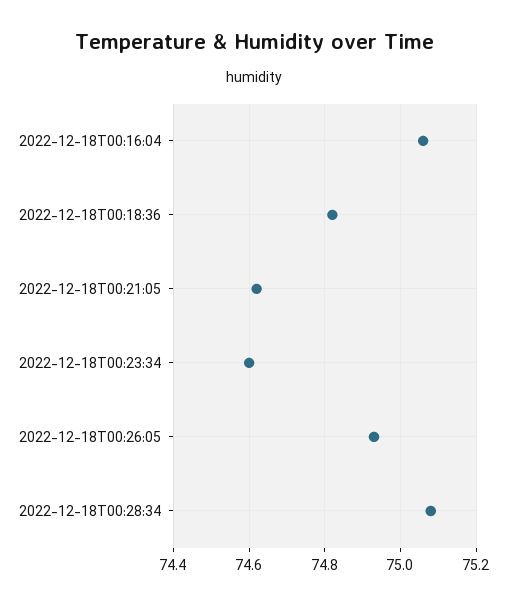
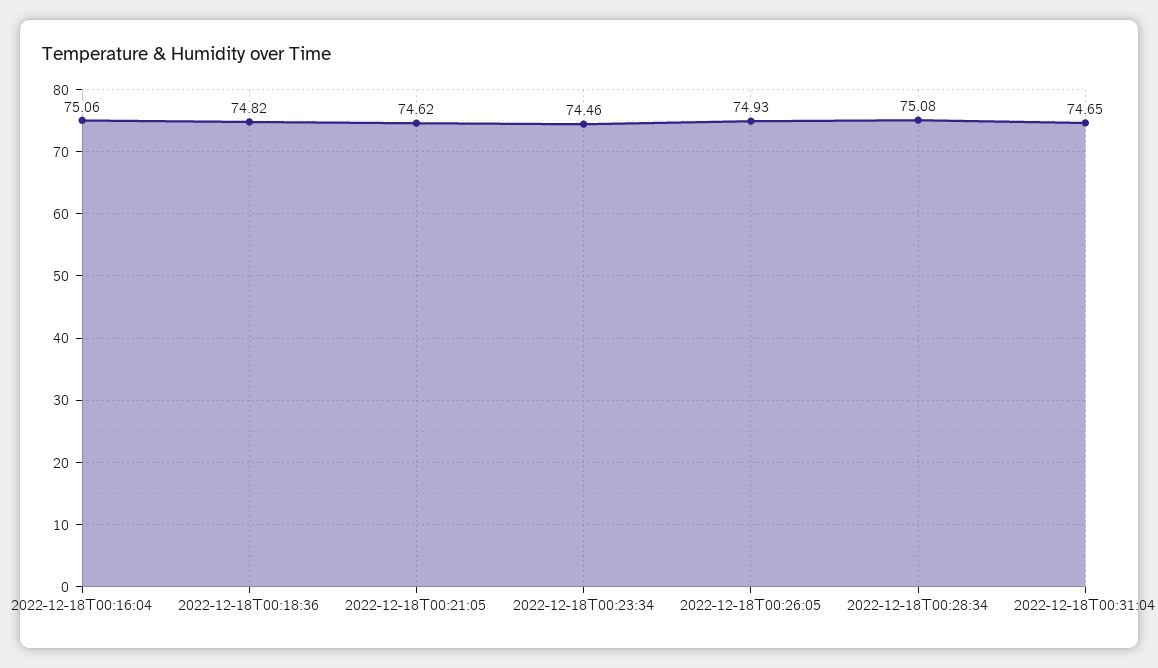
2022-12-18T00:23:34: 74.6 -> 74.46
2022-12-18T00:31:04: none -> 74.65

